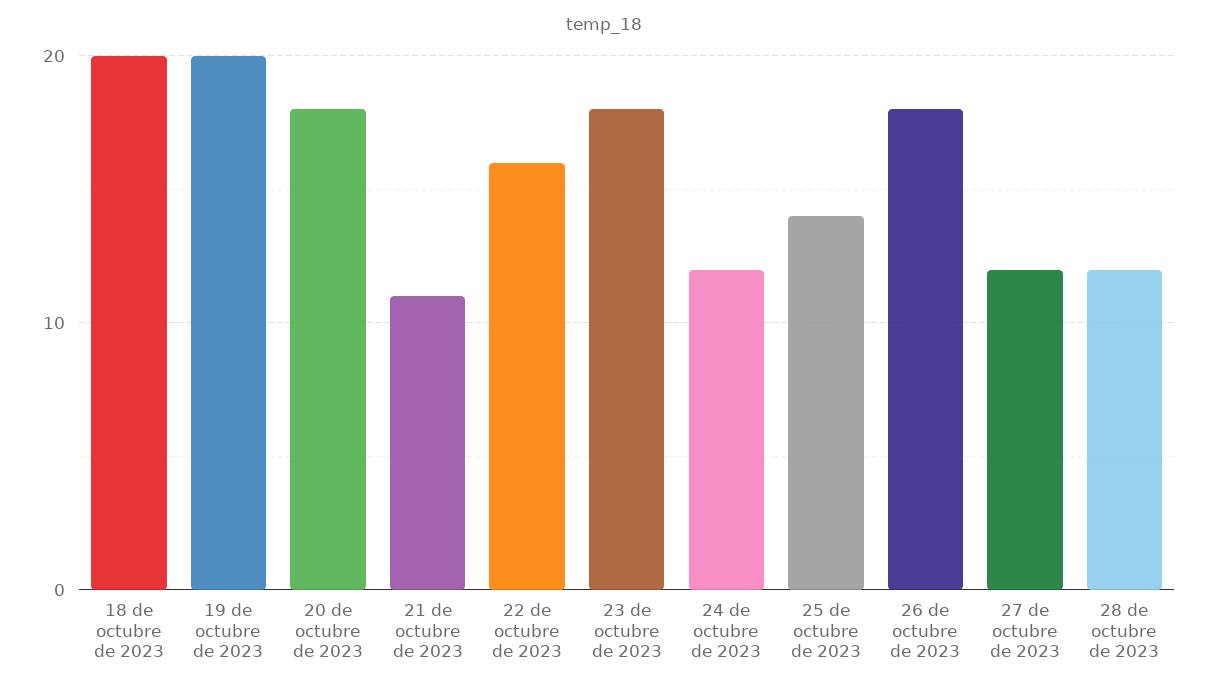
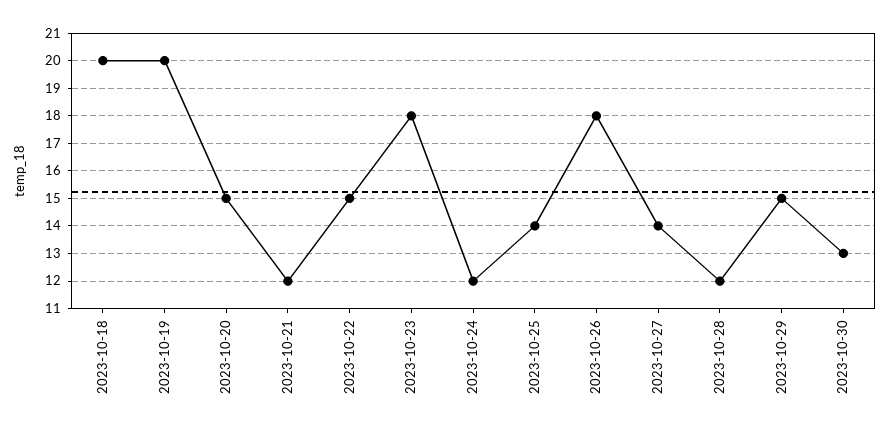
20 de octubre de 2023: 18 -> 15
21 de octubre de 2023: 11 -> 12
22 de octubre de 2023: 16 -> 15
27 de octubre de 2023: 12 -> 14
2023-10-29: none -> 15
2023-10-30: none -> 13

